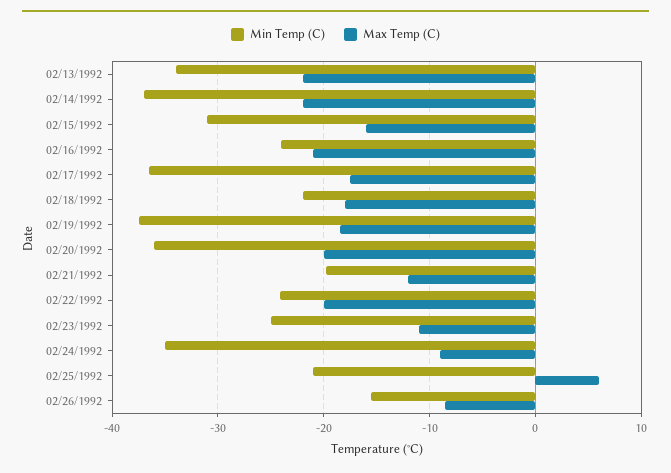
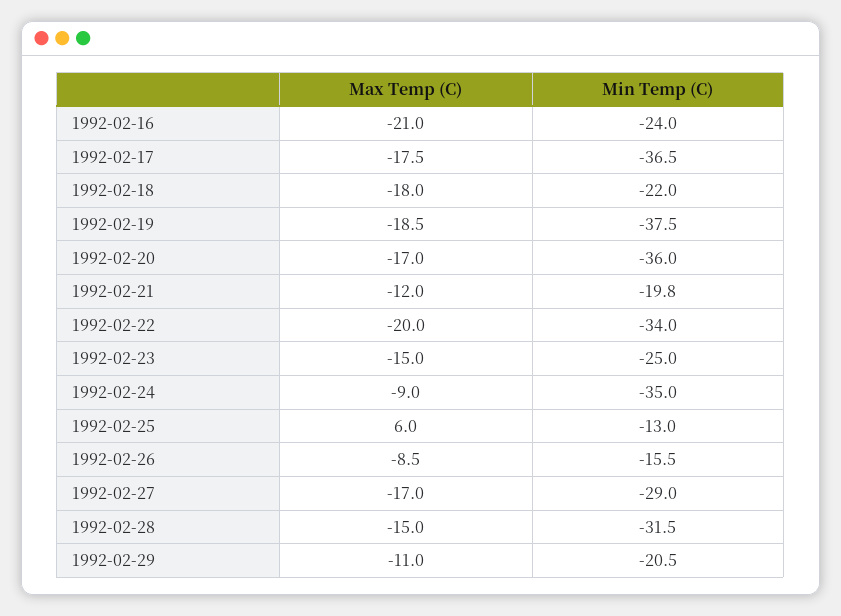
Min Temp (C), 02/13/1992: -34 -> none
Max Temp (C), 02/13/1992: -22 -> none
Min Temp (C), 02/14/1992: -37 -> none
Max Temp (C), 02/14/1992: -22 -> none
Min Temp (C), 02/15/1992: -31 -> none
Max Temp (C), 02/15/1992: -16 -> none
Max Temp (C), 02/20/1992: -20 -> -17
Min Temp (C), 02/22/1992: -24 -> -34
Max Temp (C), 02/23/1992: -11 -> -15
Min Temp (C), 02/25/1992: -21 -> -13
Max Temp (C), 1992-02-27: none -> -17
Min Temp (C), 1992-02-27: none -> -29
Max Temp (C), 1992-02-28: none -> -15
Min Temp (C), 1992-02-28: none -> -31.5
Max Temp (C), 1992-02-29: none -> -11
Min Temp (C), 1992-02-29: none -> -20.5

